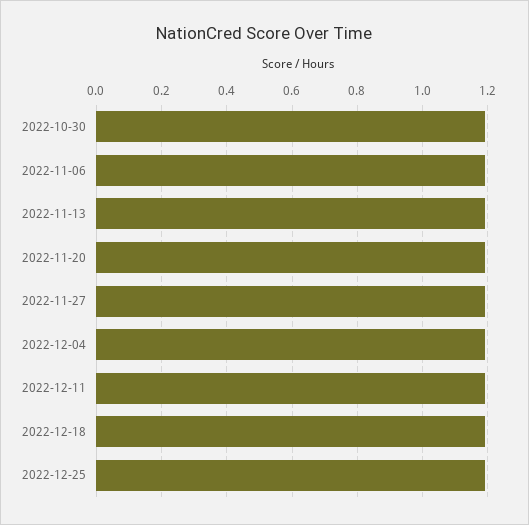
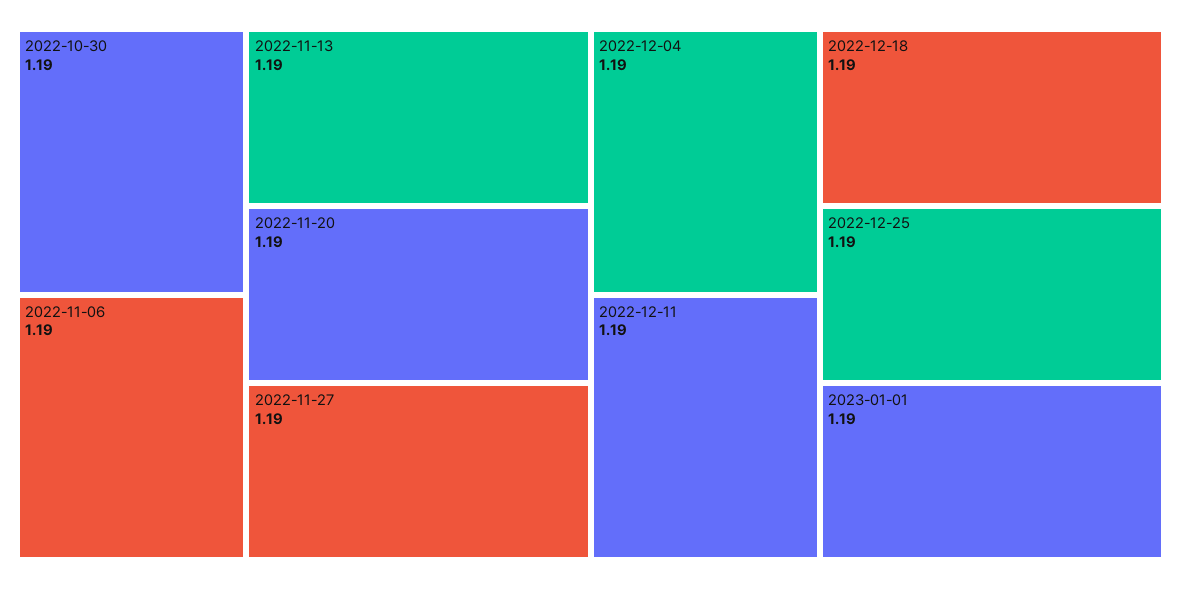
2023-01-01: none -> 1.19

